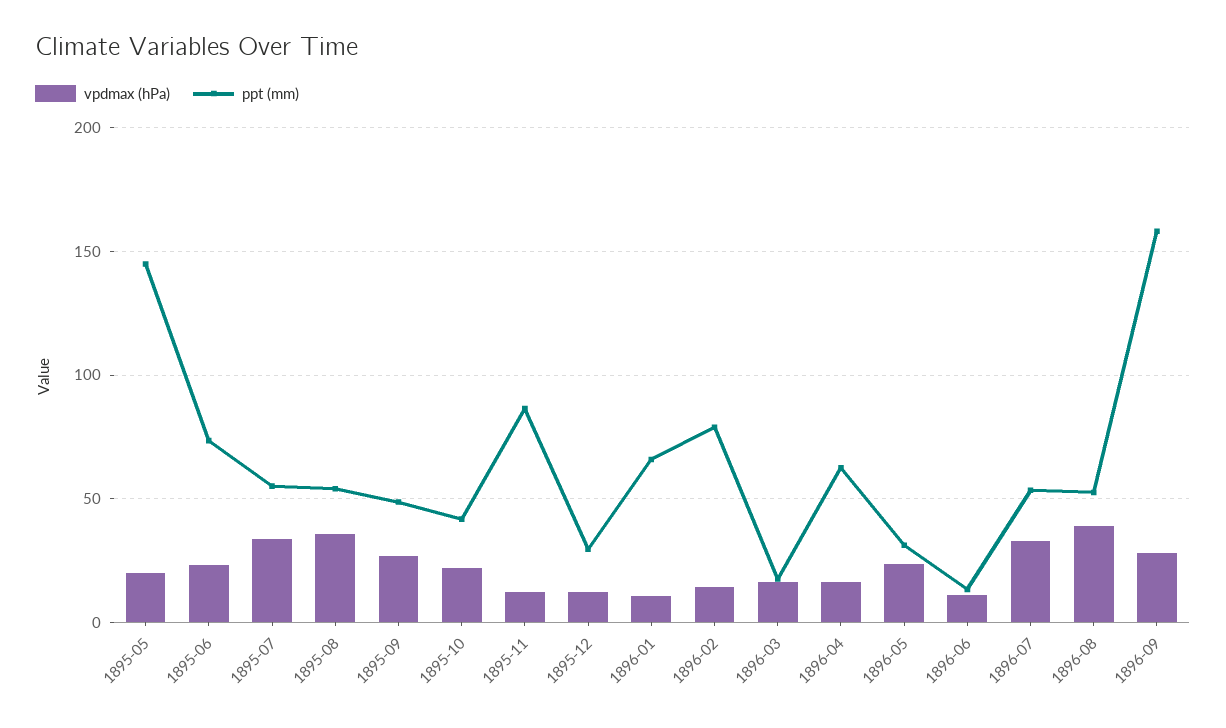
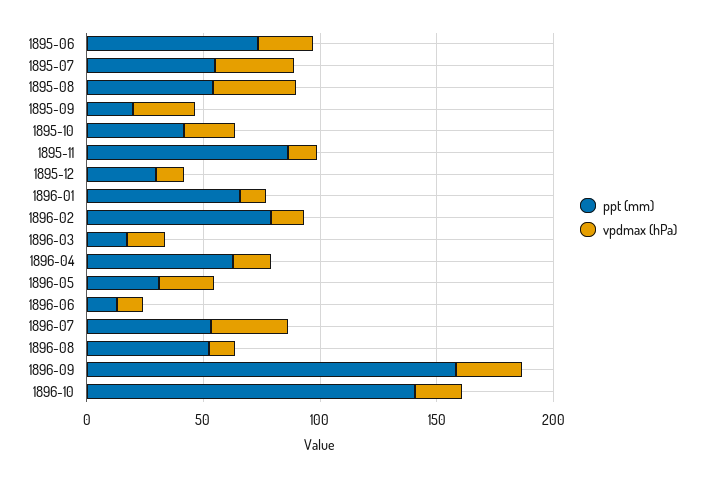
vpdmax (hPa), 1895-05: 20 -> none
ppt (mm), 1895-05: 145 -> none
ppt (mm), 1895-09: 50 -> 20
vpdmax (hPa), 1896-08: 40 -> 10
ppt (mm), 1896-10: none -> 140
vpdmax (hPa), 1896-10: none -> 20

